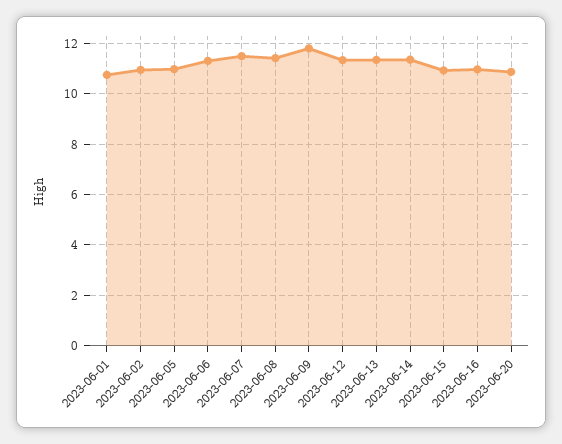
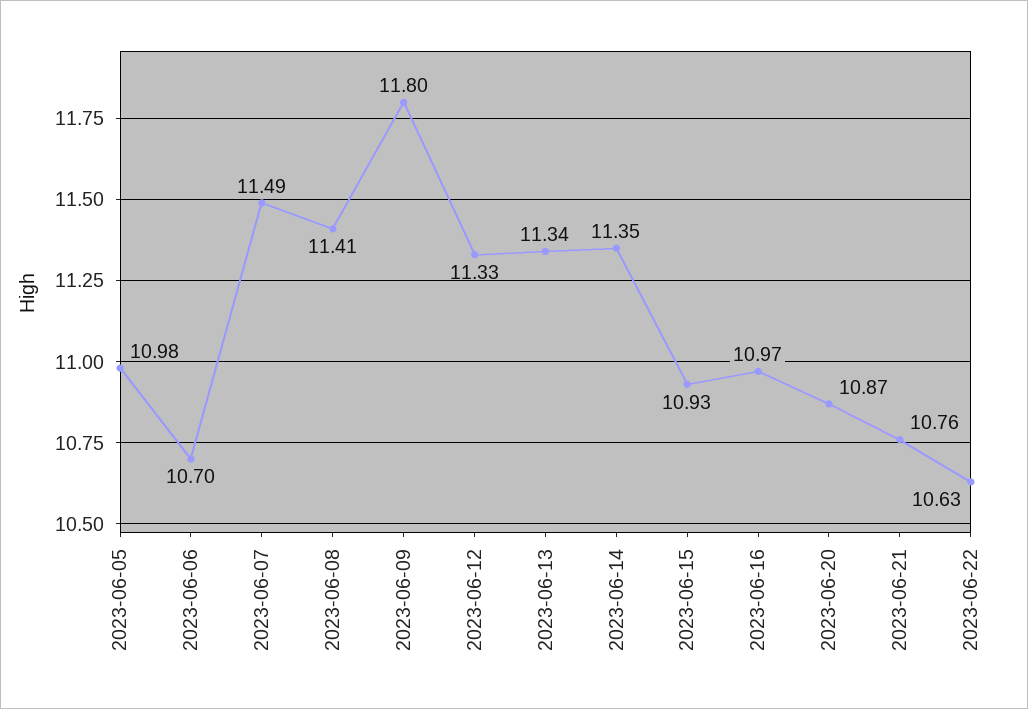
2023-06-01: 10.75 -> none
2023-06-02: 11 -> none
2023-06-06: 11.25 -> 10.7
2023-06-21: none -> 10.76
2023-06-22: none -> 10.63

